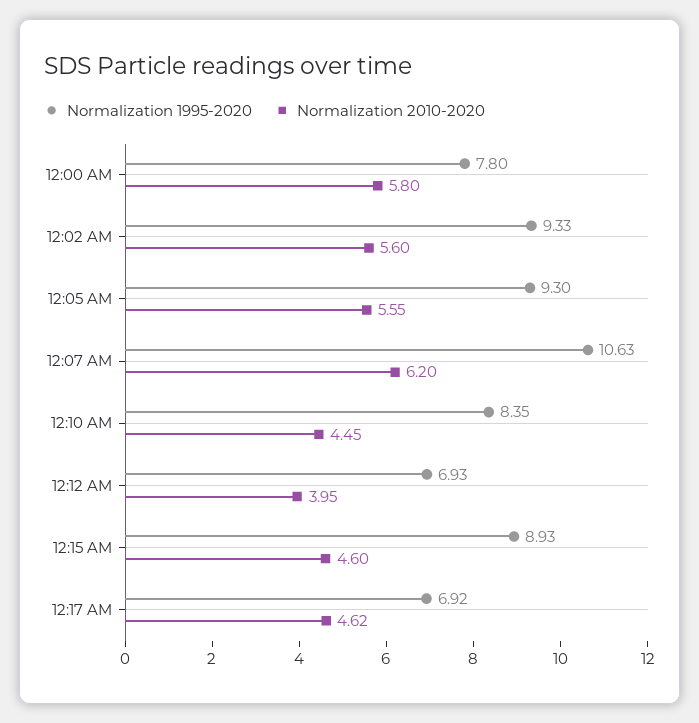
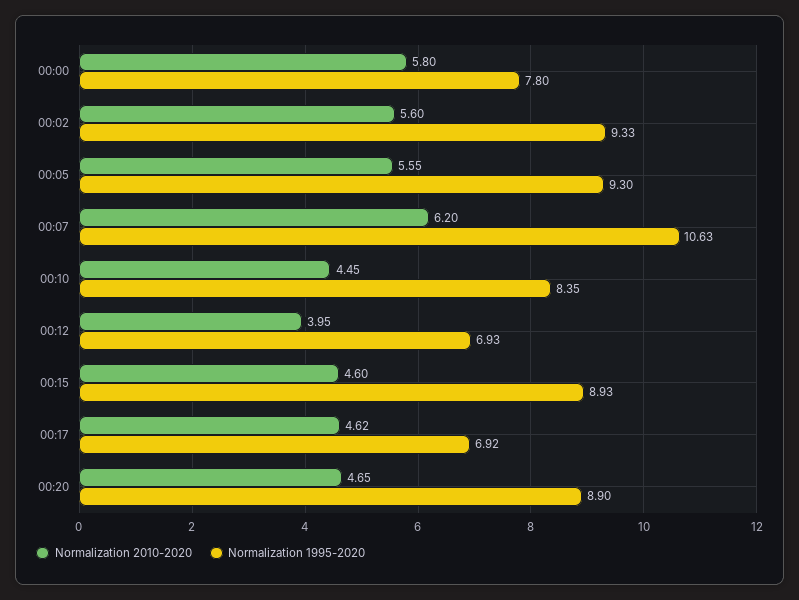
Normalization 2010-2020, 00:20: none -> 4.65
Normalization 1995-2020, 00:20: none -> 8.9

